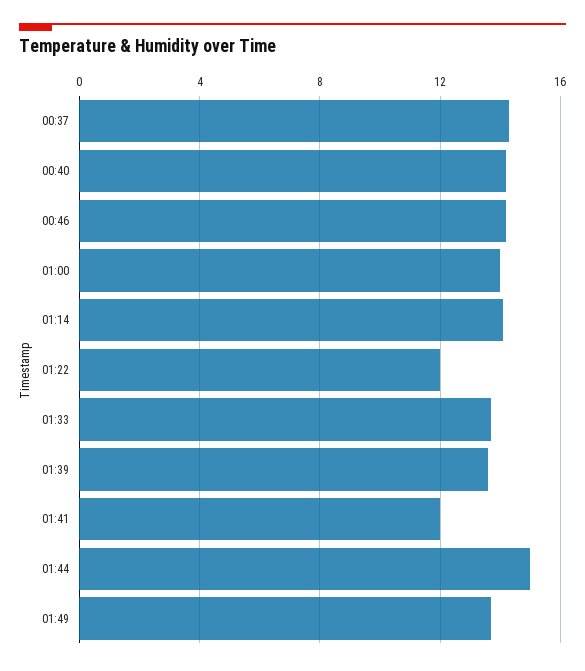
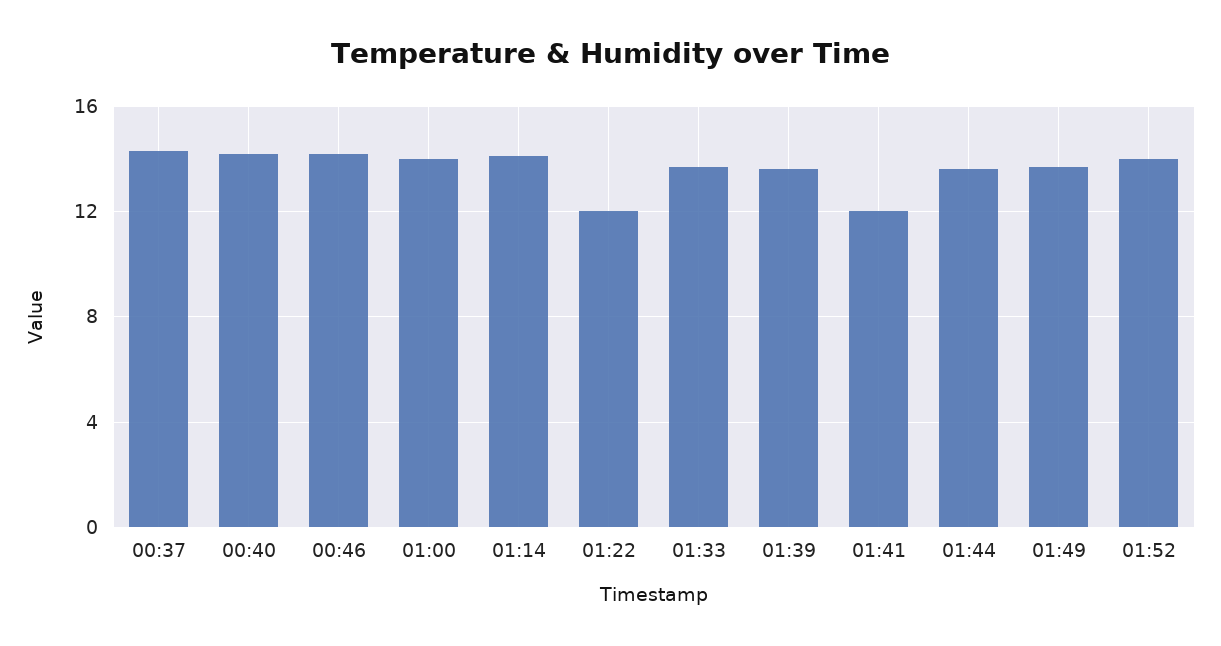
01:44: 15 -> 13.5
01:52: none -> 14

